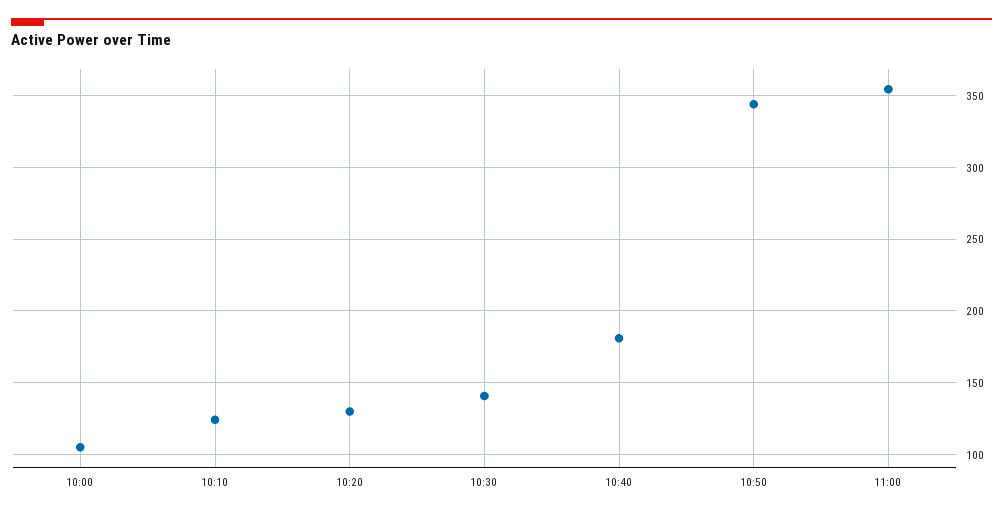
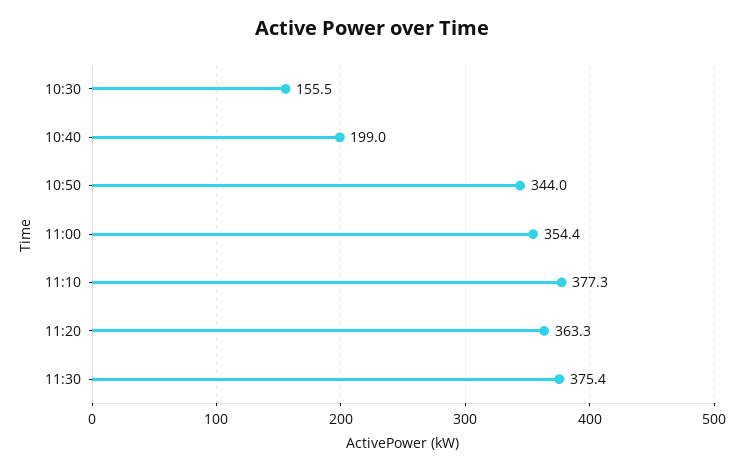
10:00: 105 -> none
10:10: 125 -> none
10:20: 130 -> none
10:30: 140 -> 155.5
10:40: 180 -> 199
11:10: none -> 377.3
11:20: none -> 363.3
11:30: none -> 375.4

